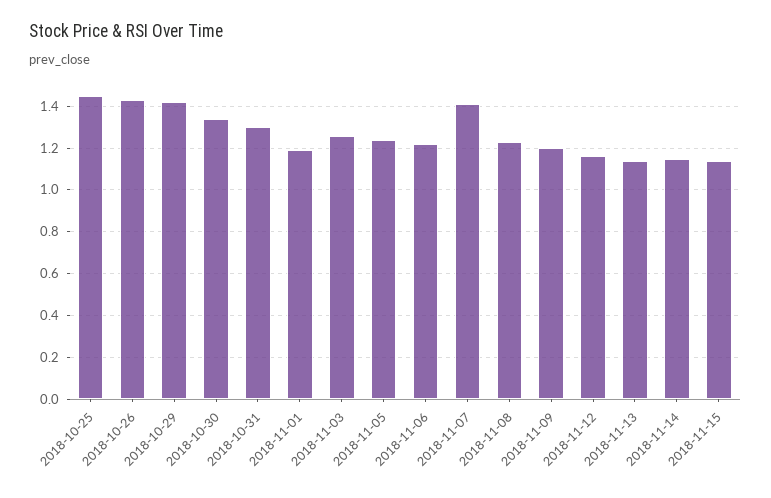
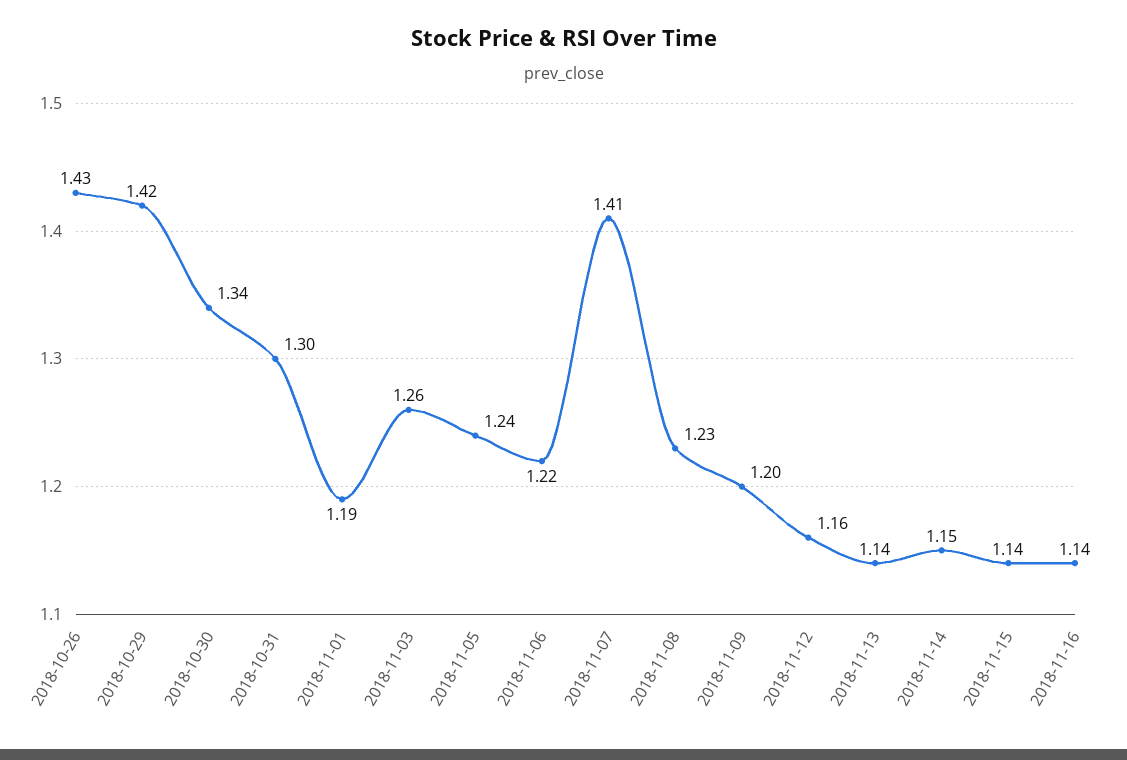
2018-10-25: 1.45 -> none
2018-11-16: none -> 1.14

